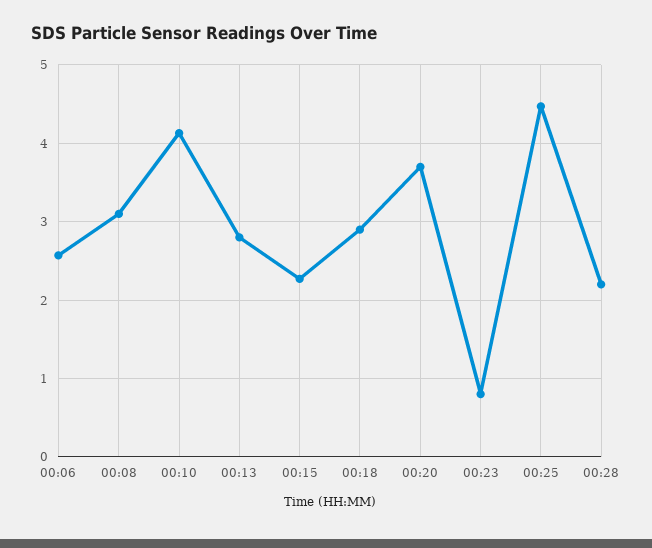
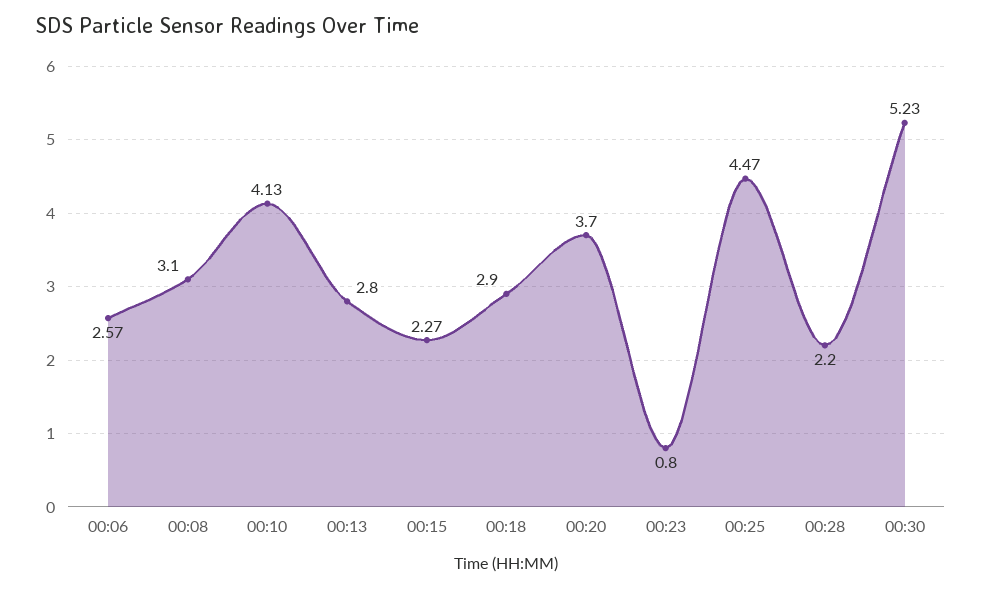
00:30: none -> 5.23

